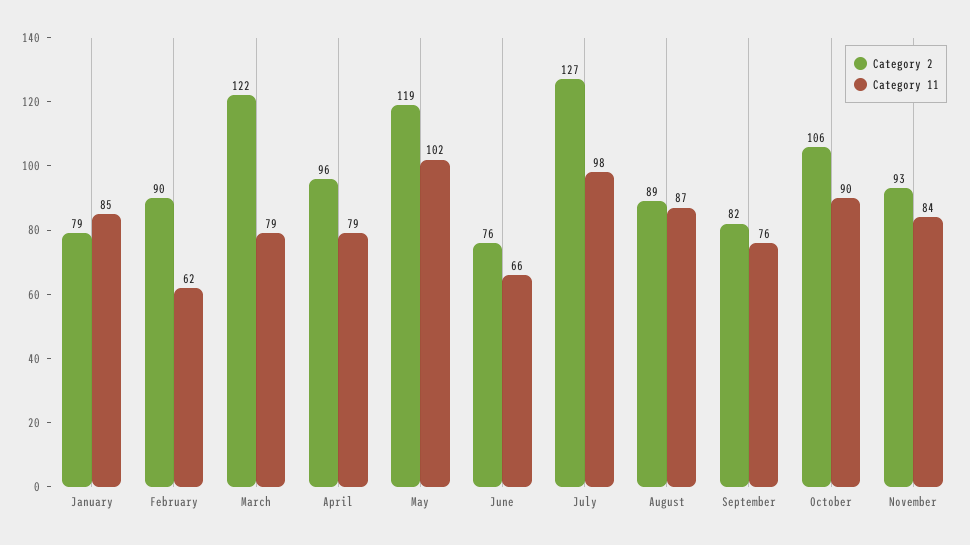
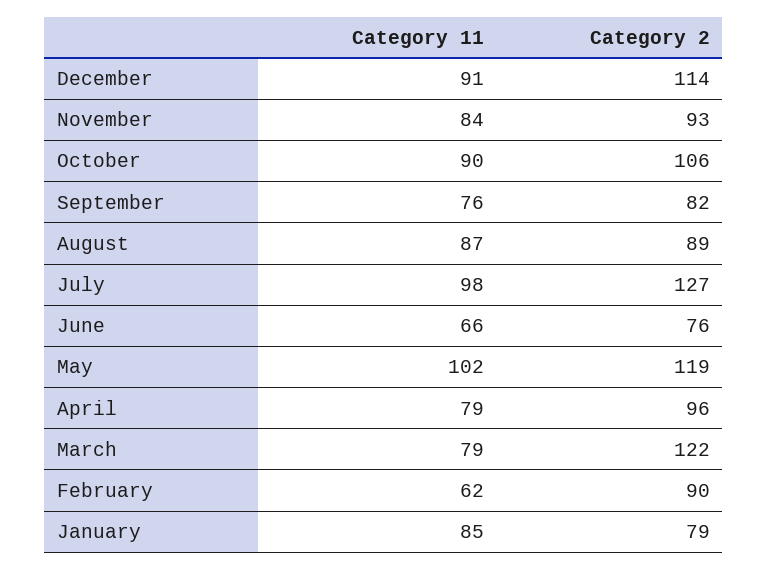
Category 11, December: none -> 91
Category 2, December: none -> 114

